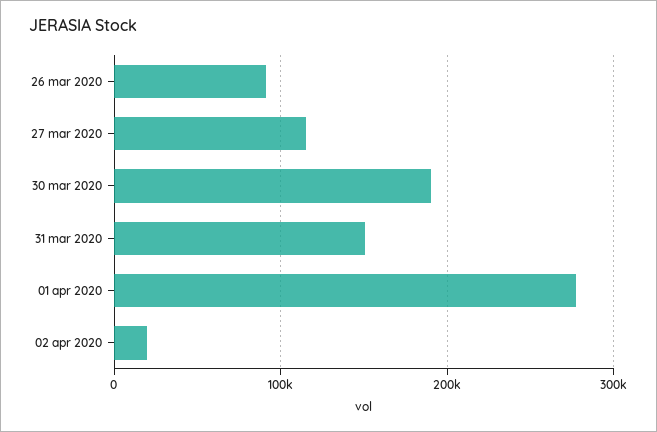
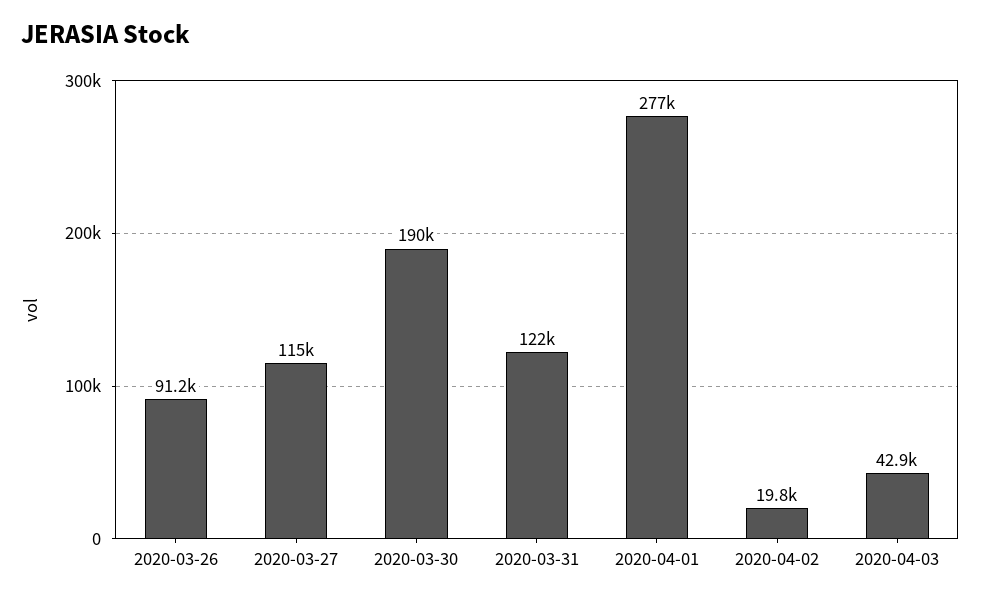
31 mar 2020: 150000 -> 122000
2020-04-03: none -> 42900

